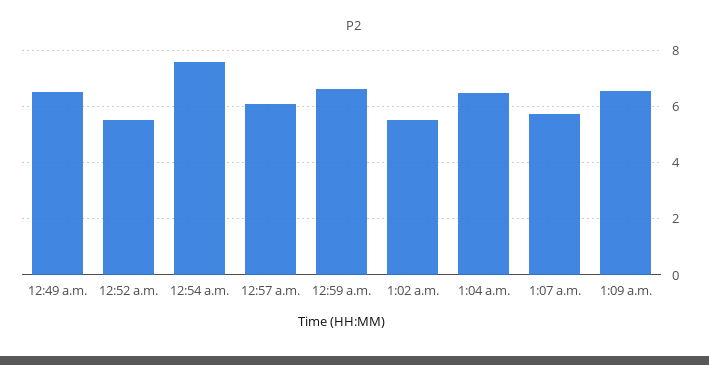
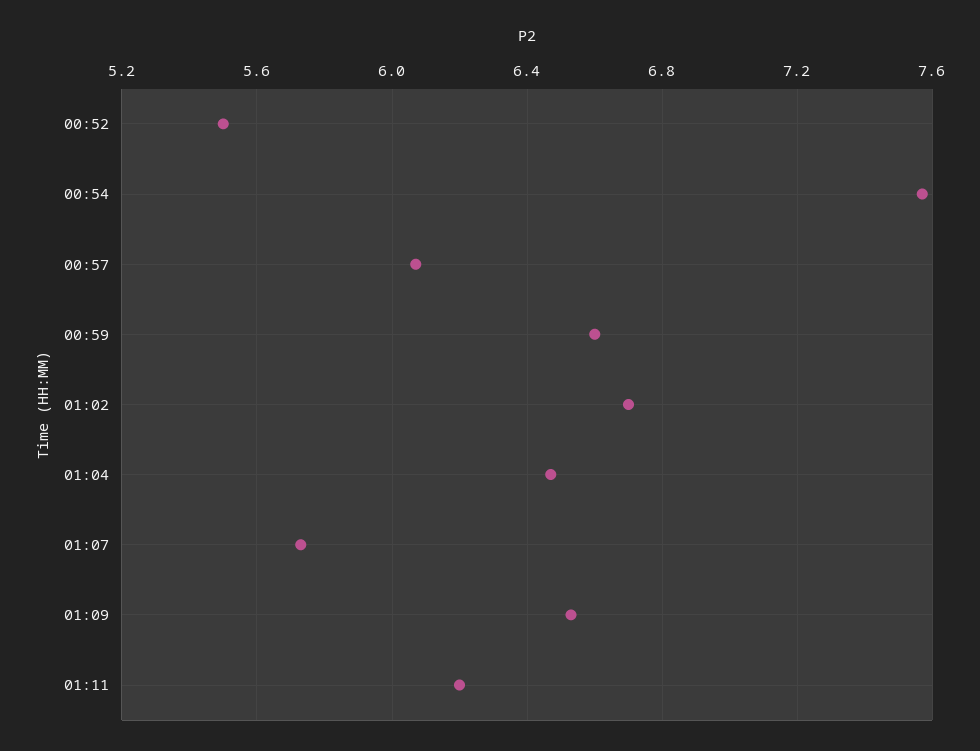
12:49 a.m.: 6.5 -> none
1:02 a.m.: 5.5 -> 6.7
01:11: none -> 6.2

